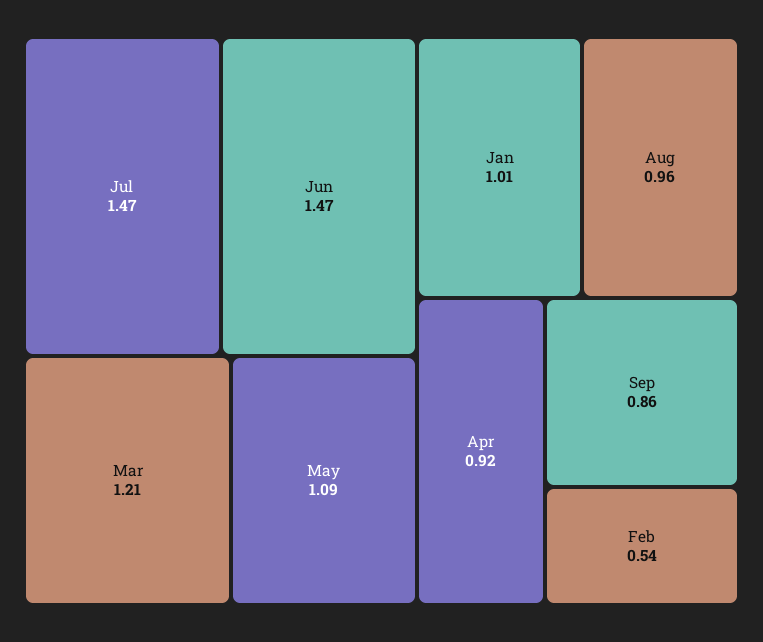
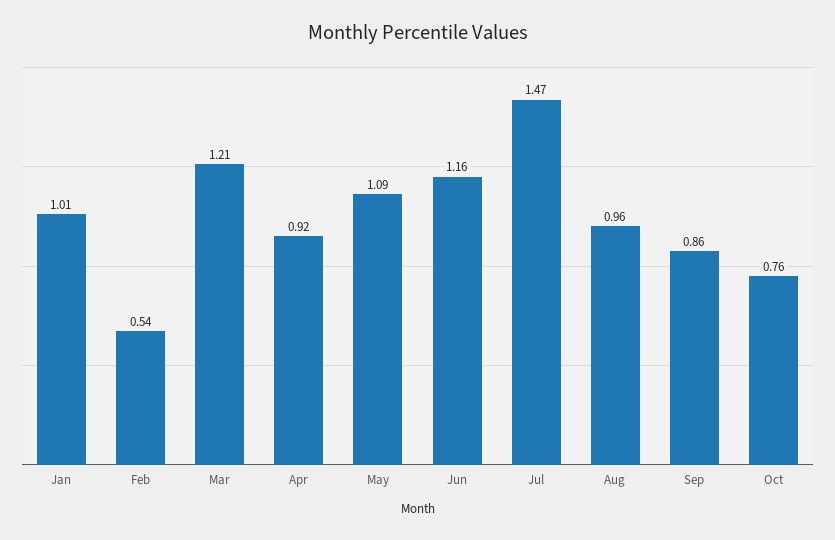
Jun: 1.47 -> 1.16
Oct: none -> 0.76

